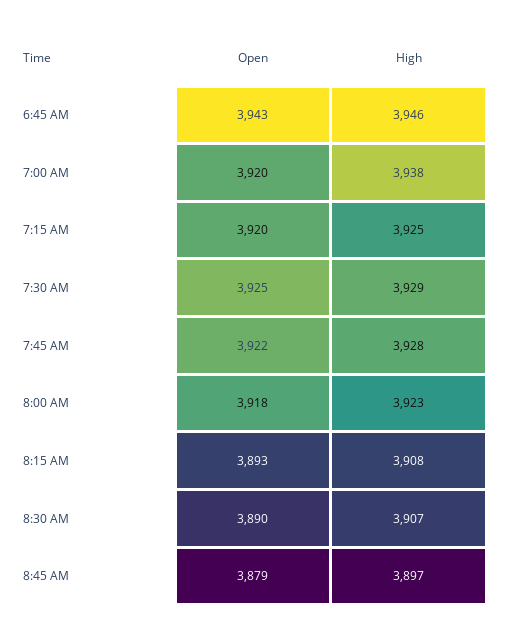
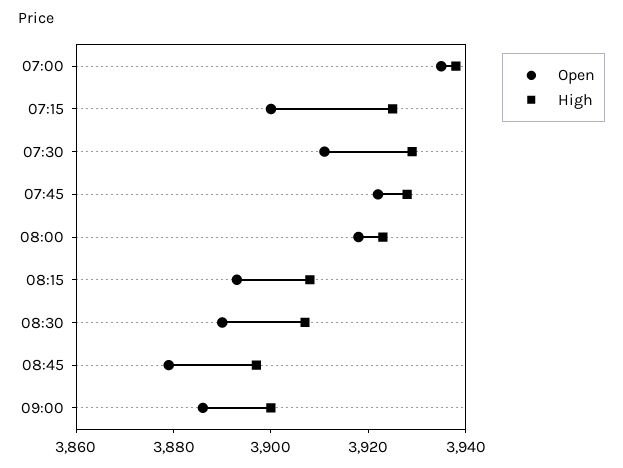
Open, 6:45 AM: 3943 -> none
High, 6:45 AM: 3946 -> none
Open, 7:00 AM: 3920 -> 3935
Open, 7:15 AM: 3920 -> 3900
Open, 7:30 AM: 3925 -> 3910
Open, 09:00: none -> 3885
High, 09:00: none -> 3900

